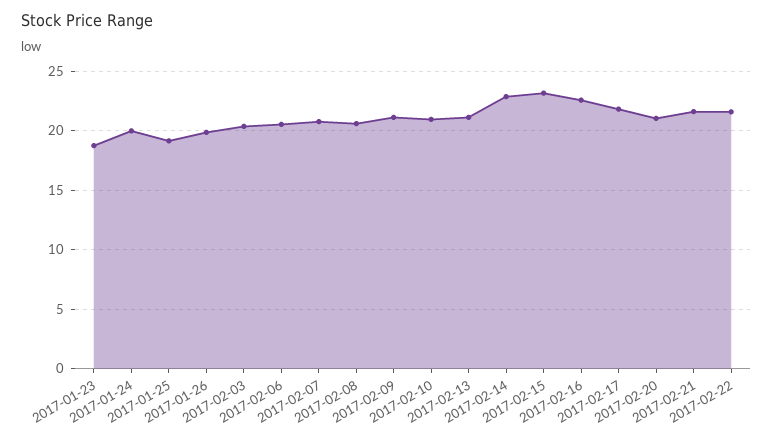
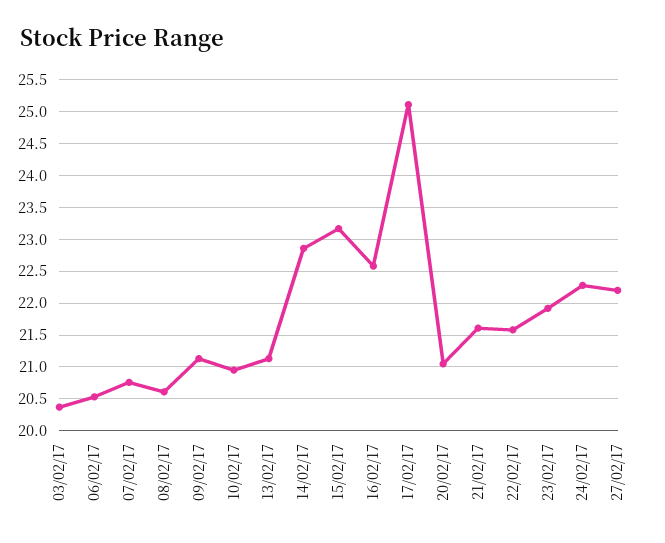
2017-01-23: 19 -> none
2017-01-24: 20 -> none
2017-01-25: 19 -> none
2017-01-26: 20 -> none
2017-02-17: 22 -> 25.1
23/02/17: none -> 21.9
24/02/17: none -> 22.3
27/02/17: none -> 22.2

